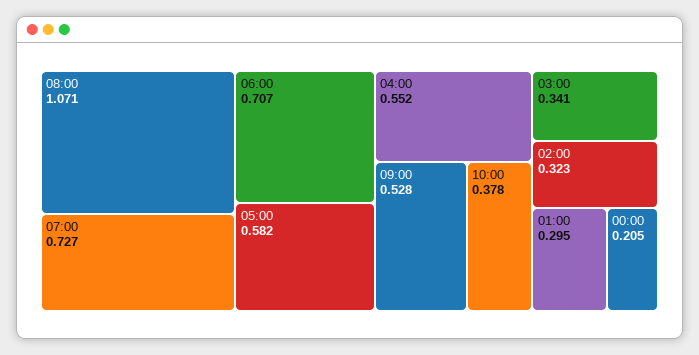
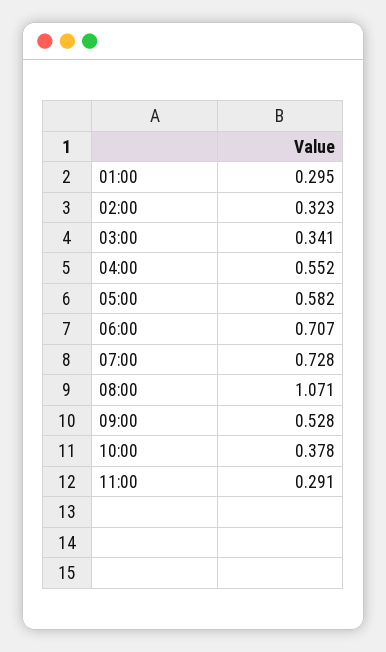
07:00: 0.727 -> 0.728
00:00: 0.205 -> none
11:00: none -> 0.291

